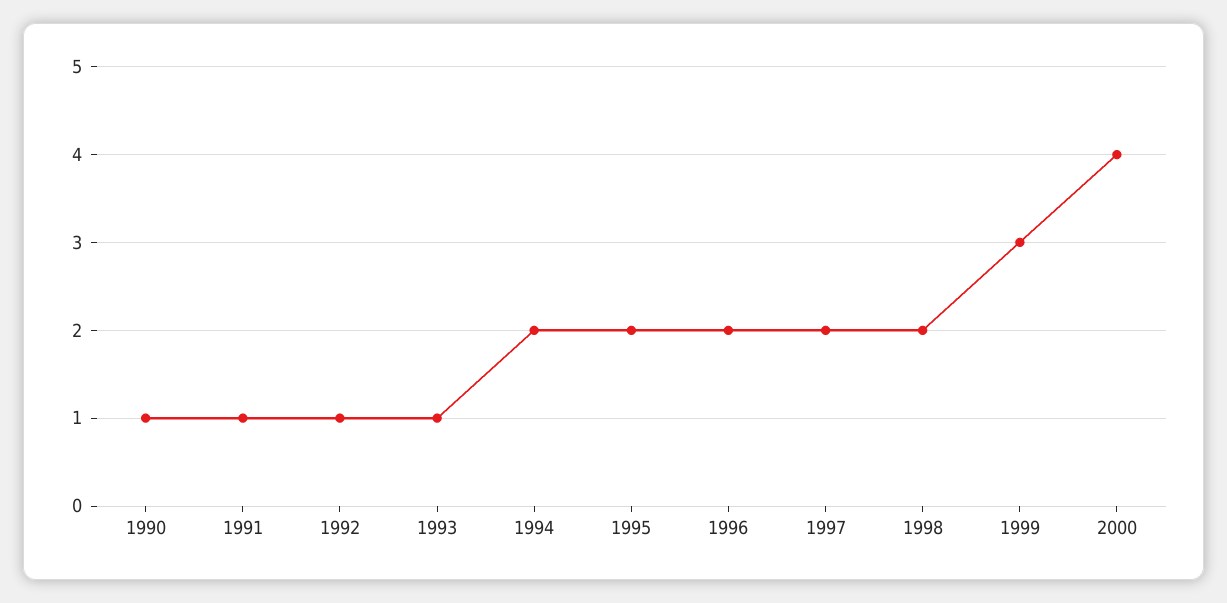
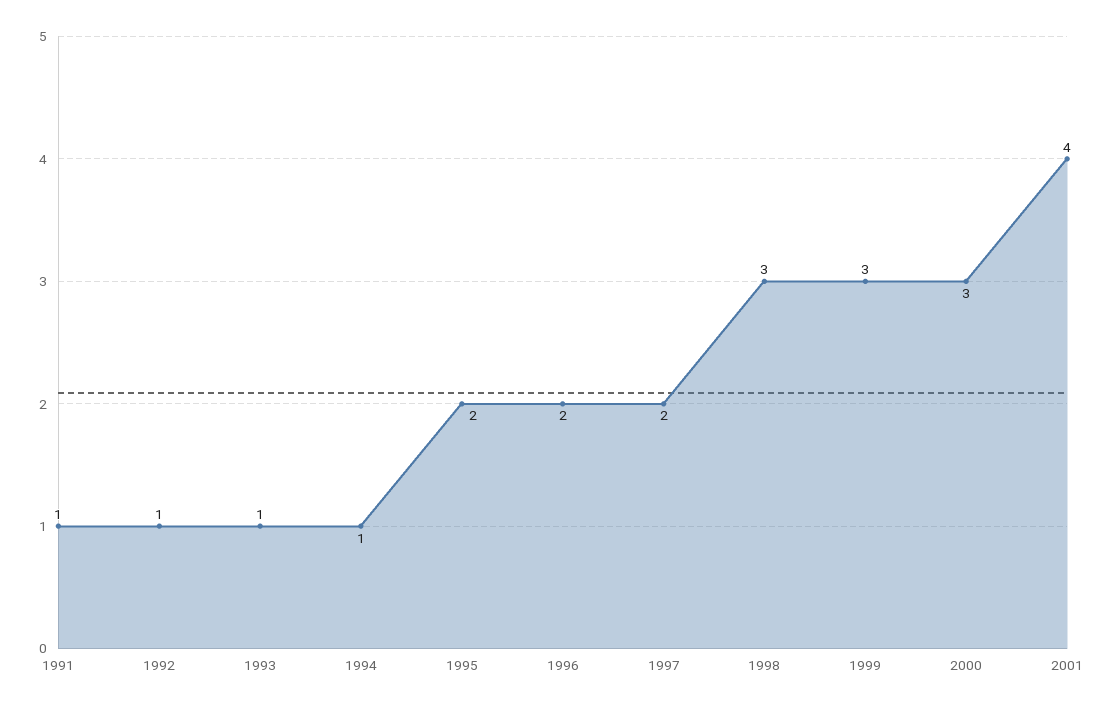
1990: 1 -> none
1994: 2 -> 1
1998: 2 -> 3
2000: 4 -> 3
2001: none -> 4

